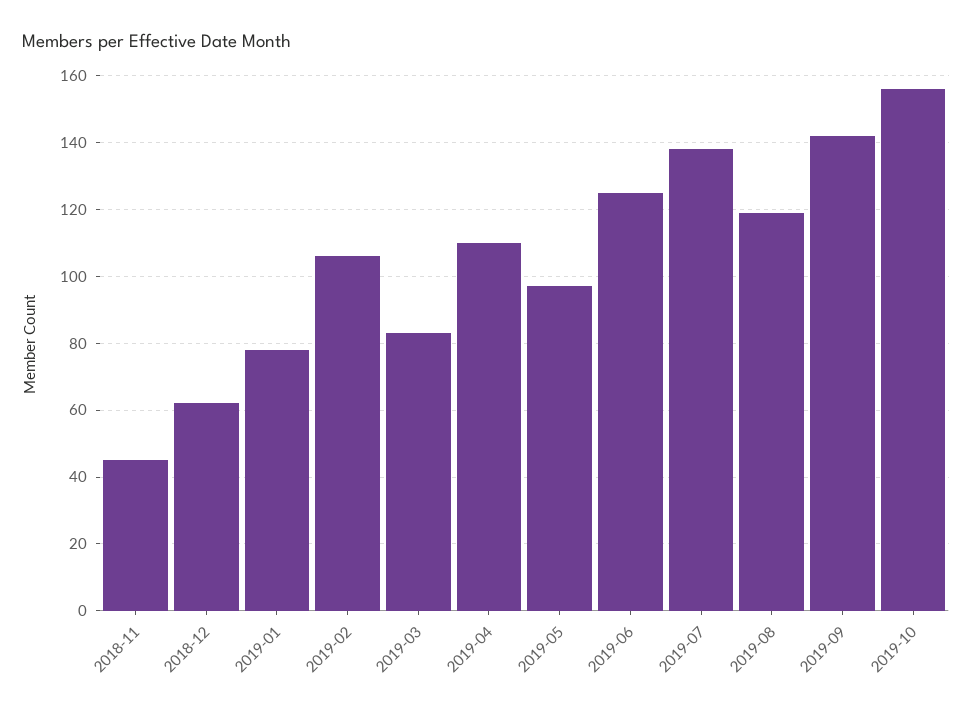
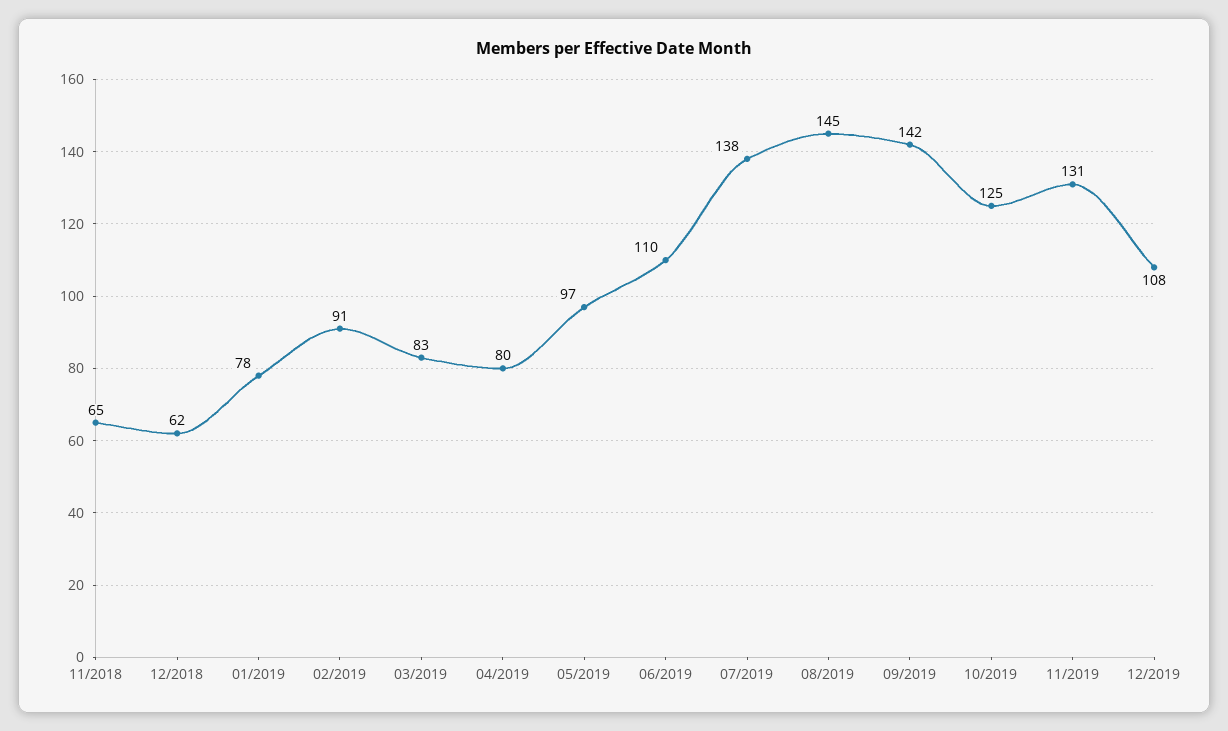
2018-11: 45 -> 65
2019-02: 105 -> 91
2019-04: 110 -> 80
2019-06: 125 -> 110
2019-08: 120 -> 145
2019-10: 155 -> 125
11/2019: none -> 131
12/2019: none -> 108

